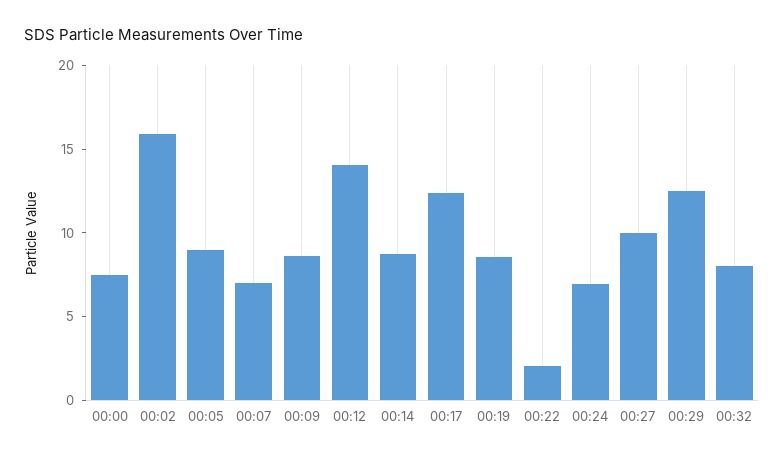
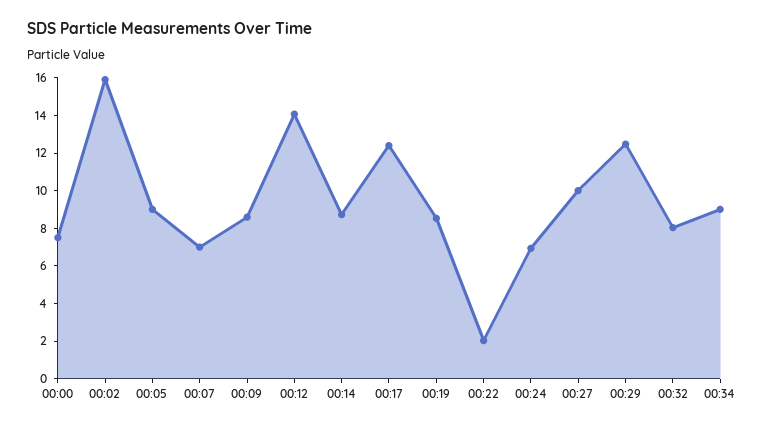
00:34: none -> 9

